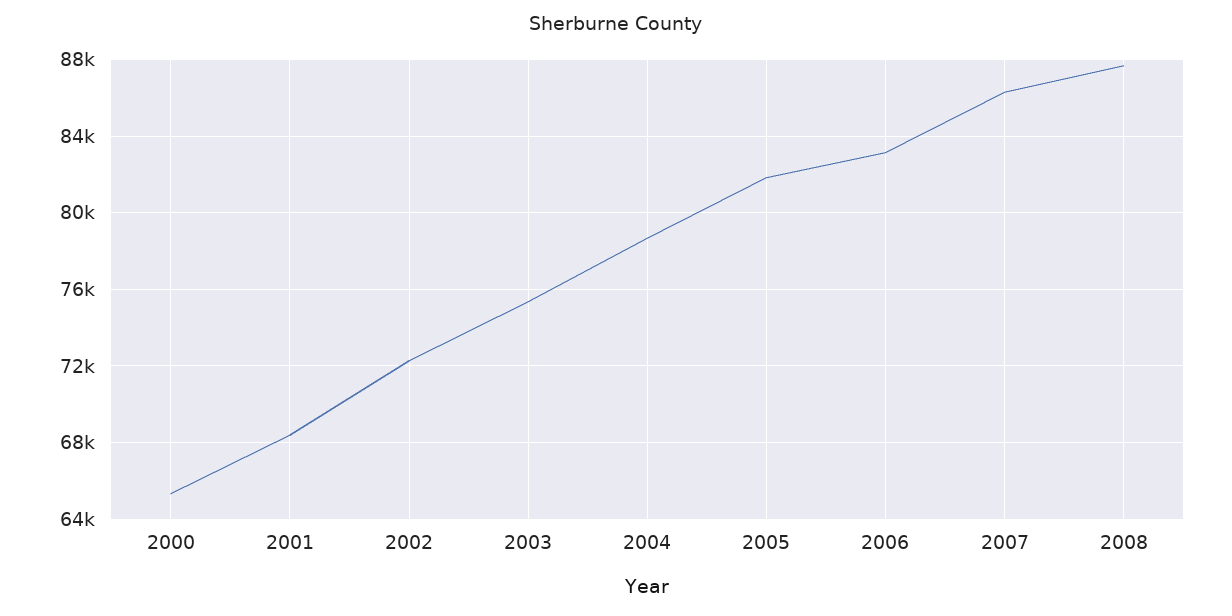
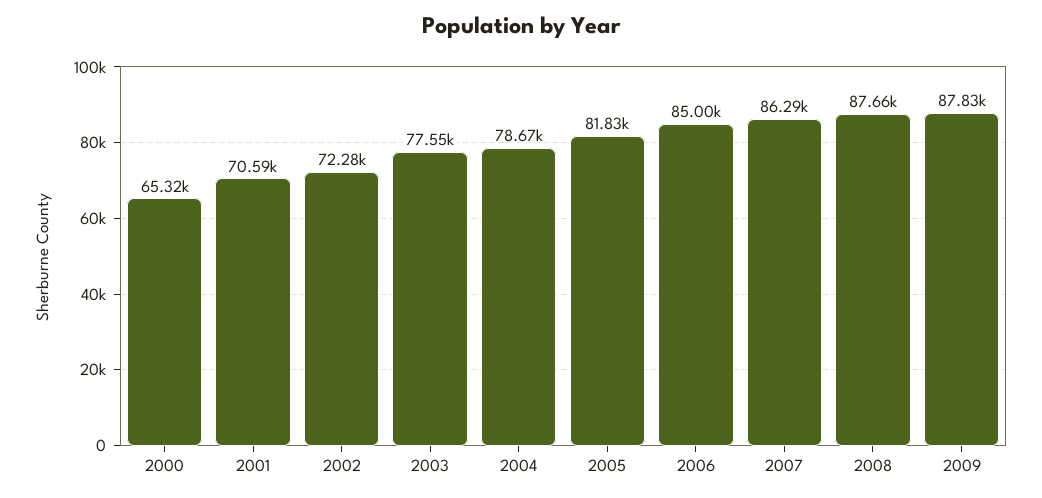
2001: 68500 -> 70590
2003: 75500 -> 77550
2006: 83000 -> 85000
2009: none -> 87830

